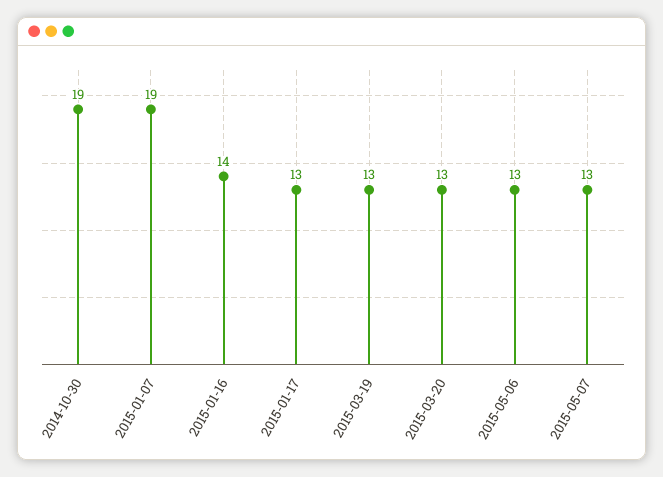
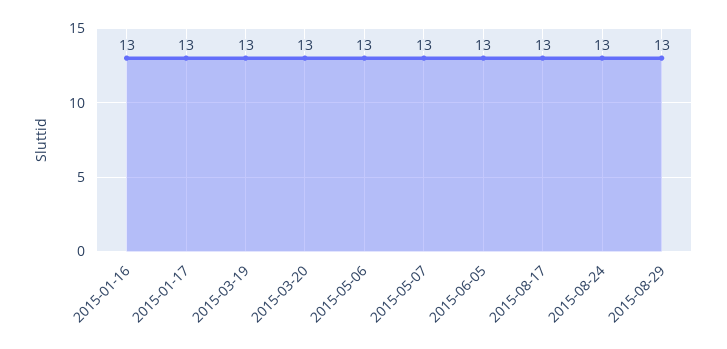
2014-10-30: 19 -> none
2015-01-07: 19 -> none
2015-01-16: 14 -> 13
2015-06-05: none -> 13
2015-08-17: none -> 13
2015-08-24: none -> 13
2015-08-29: none -> 13

